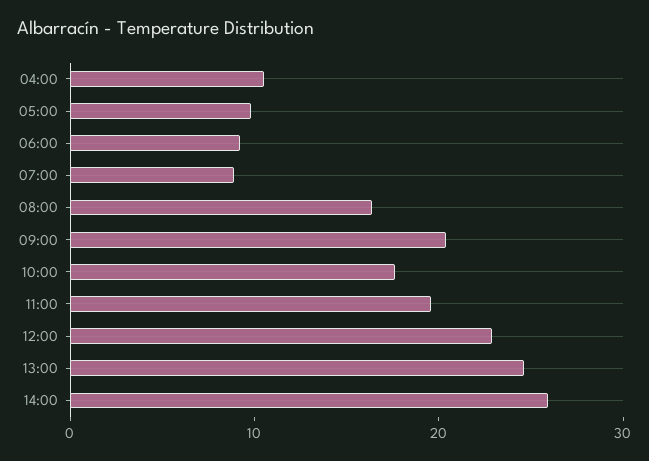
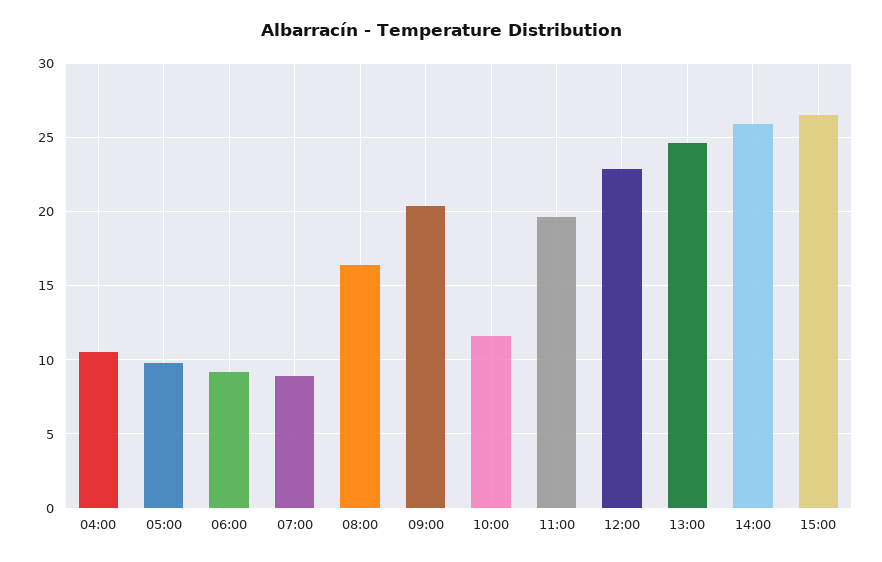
10:00: 18 -> 11.5
15:00: none -> 26.5

